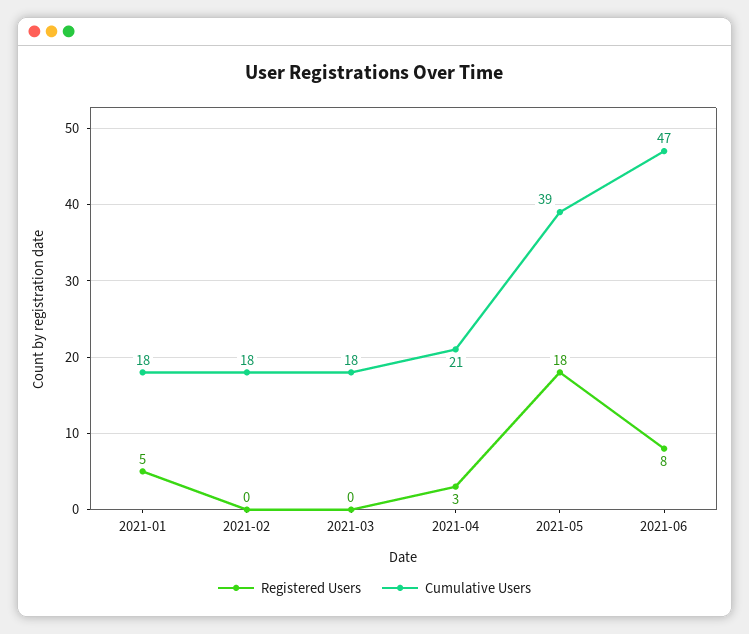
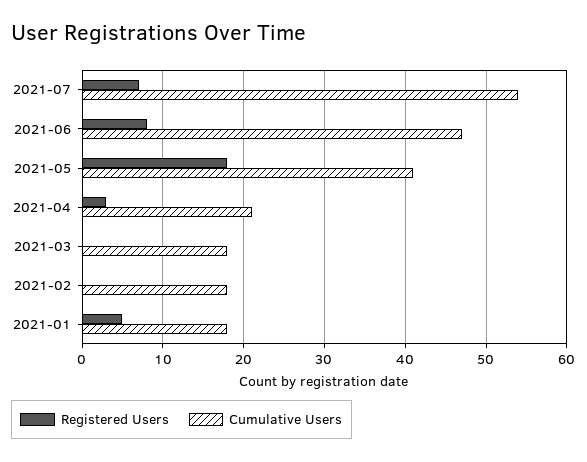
Cumulative Users, 2021-05: 39 -> 41
Registered Users, 2021-07: none -> 7
Cumulative Users, 2021-07: none -> 54

